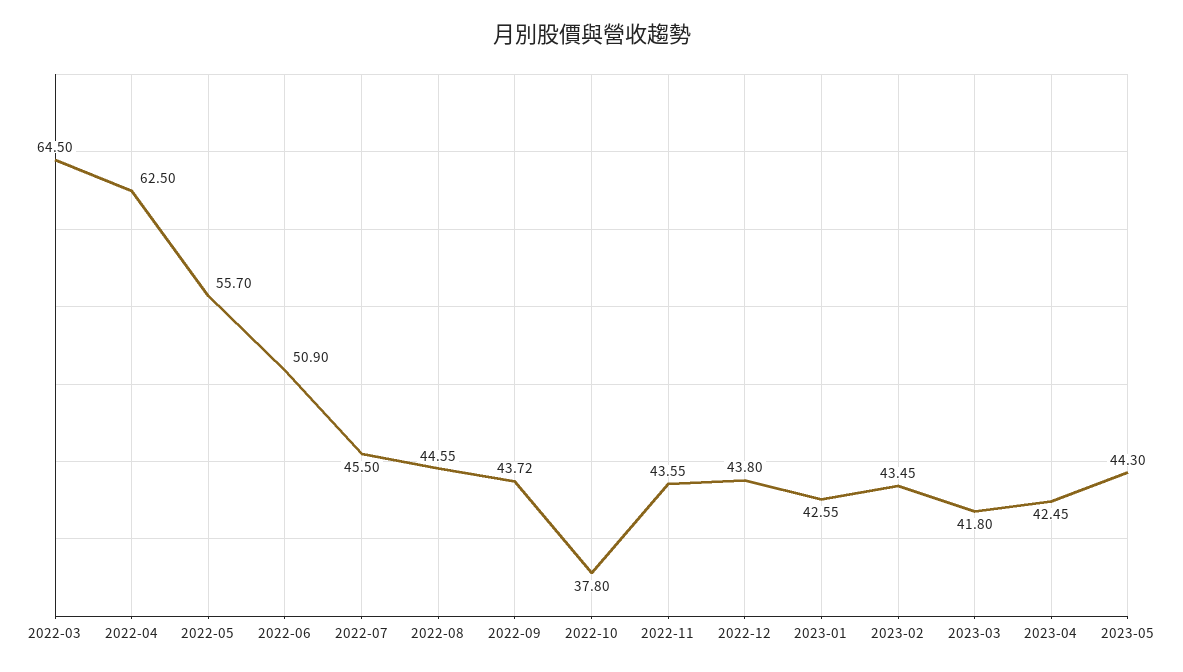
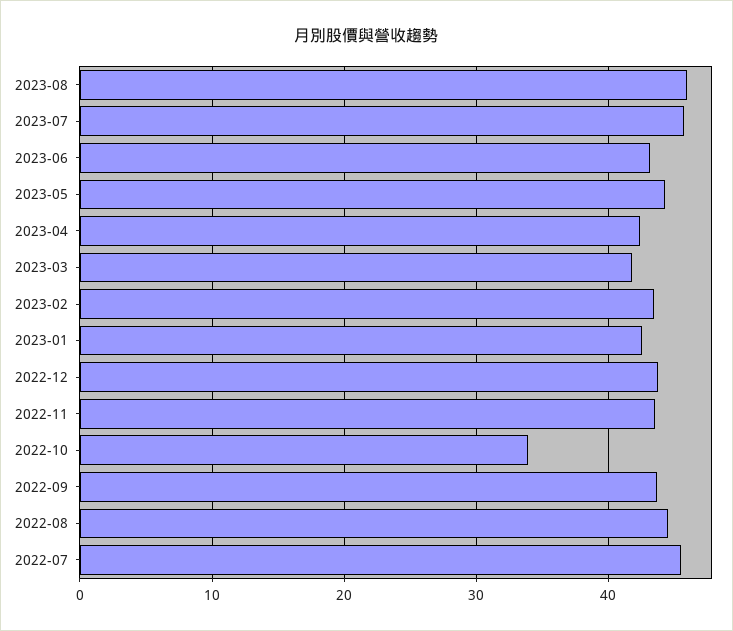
2022-03: 64.5 -> none
2022-04: 62.5 -> none
2022-05: 55.7 -> none
2022-06: 50.9 -> none
2022-10: 37.8 -> 34
2023-08: none -> 46
2023-07: none -> 46
2023-06: none -> 43

